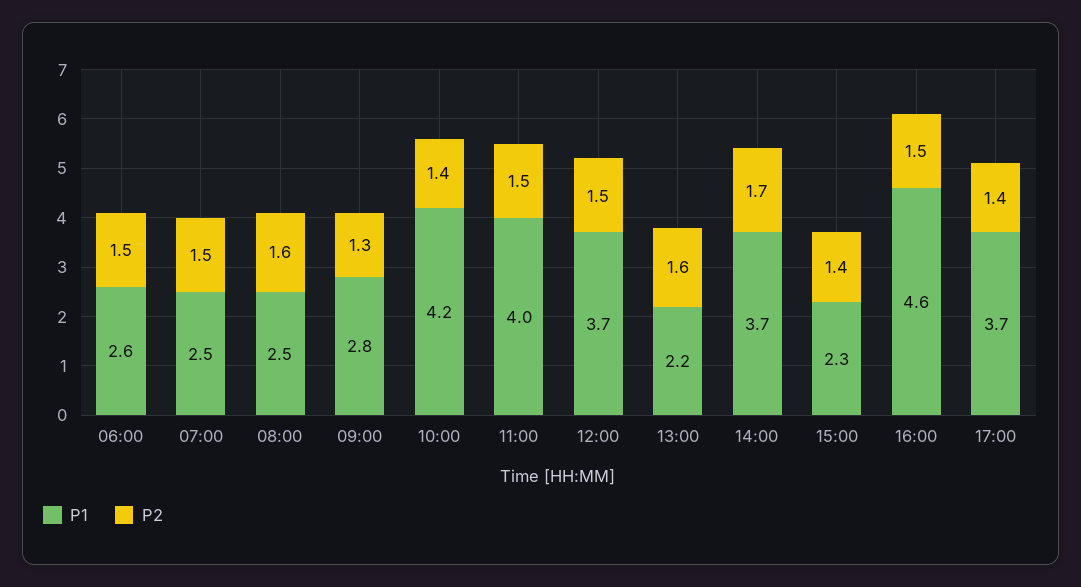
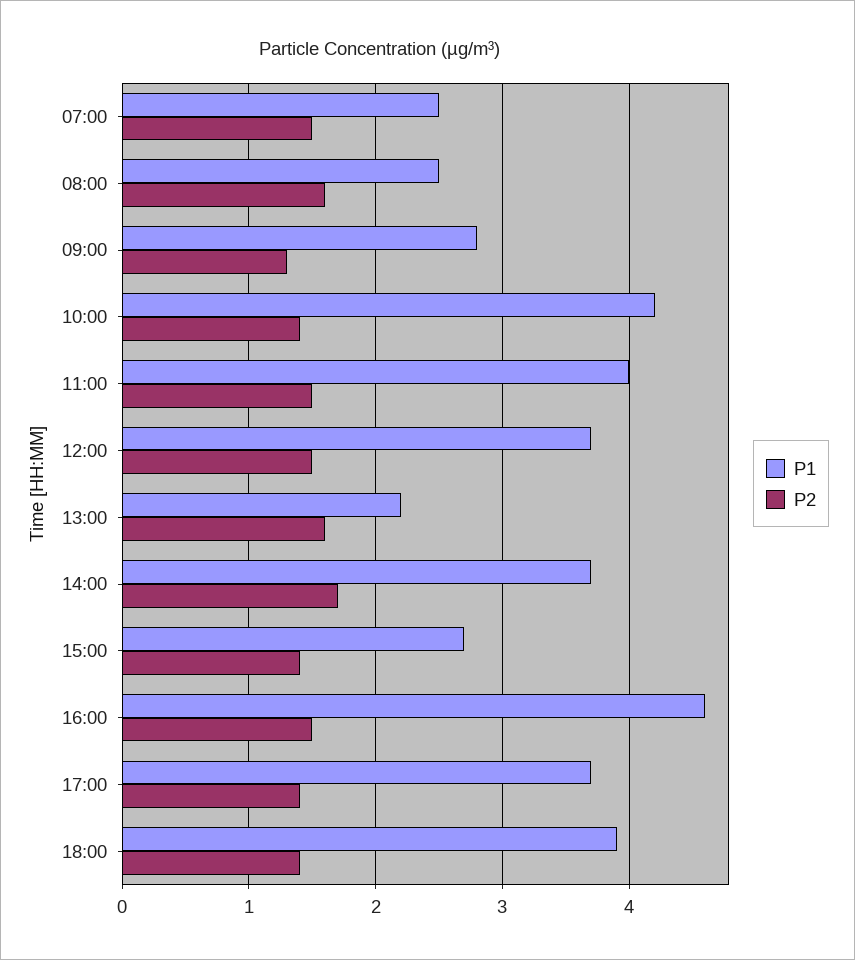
P1, 06:00: 2.6 -> none
P2, 06:00: 1.5 -> none
P1, 15:00: 2.3 -> 2.7
P1, 18:00: none -> 3.9
P2, 18:00: none -> 1.4

